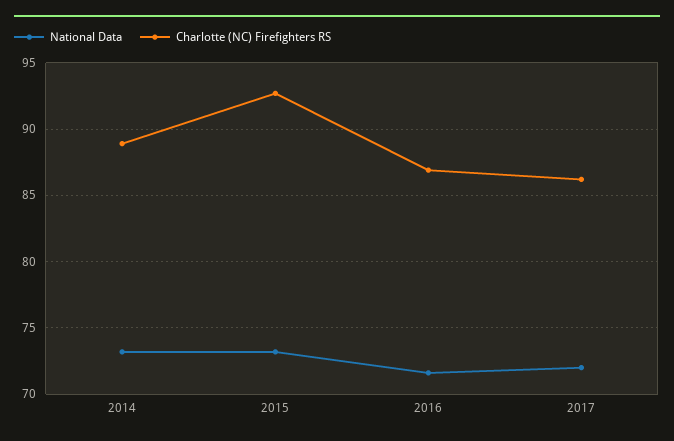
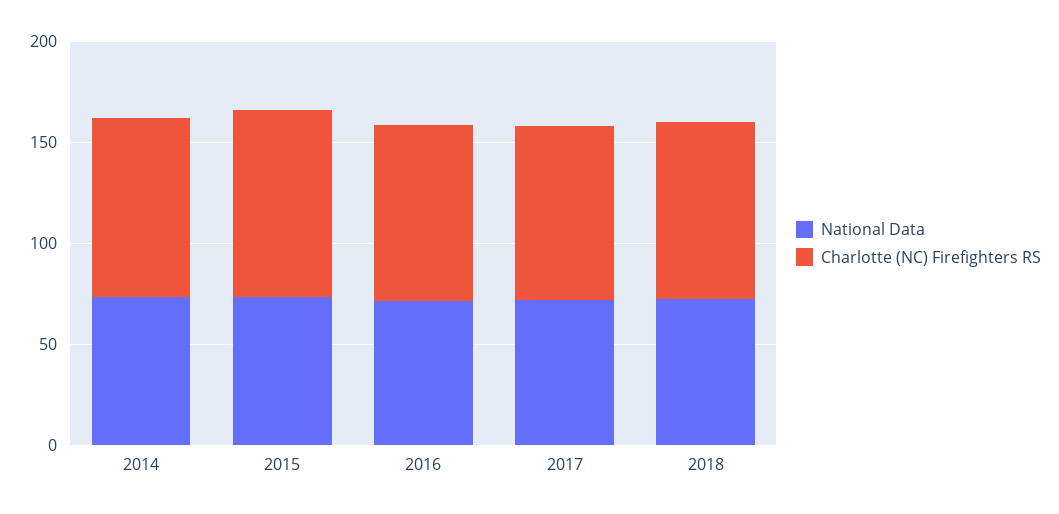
National Data, 2018: none -> 70
Charlotte (NC) Firefighters RS, 2018: none -> 90

